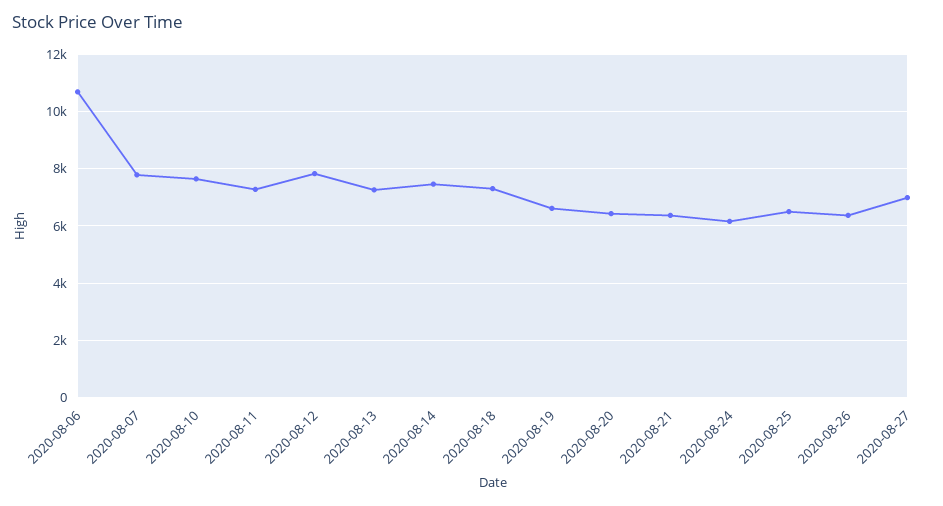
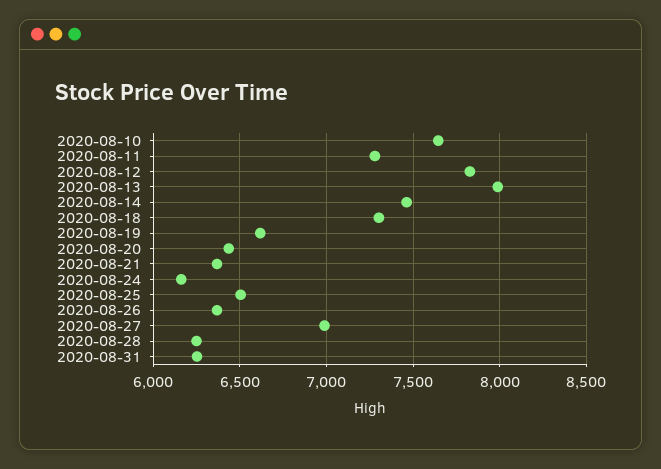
2020-08-06: 10750 -> none
2020-08-07: 7750 -> none
2020-08-13: 7250 -> 8000
2020-08-28: none -> 6250
2020-08-31: none -> 6250

